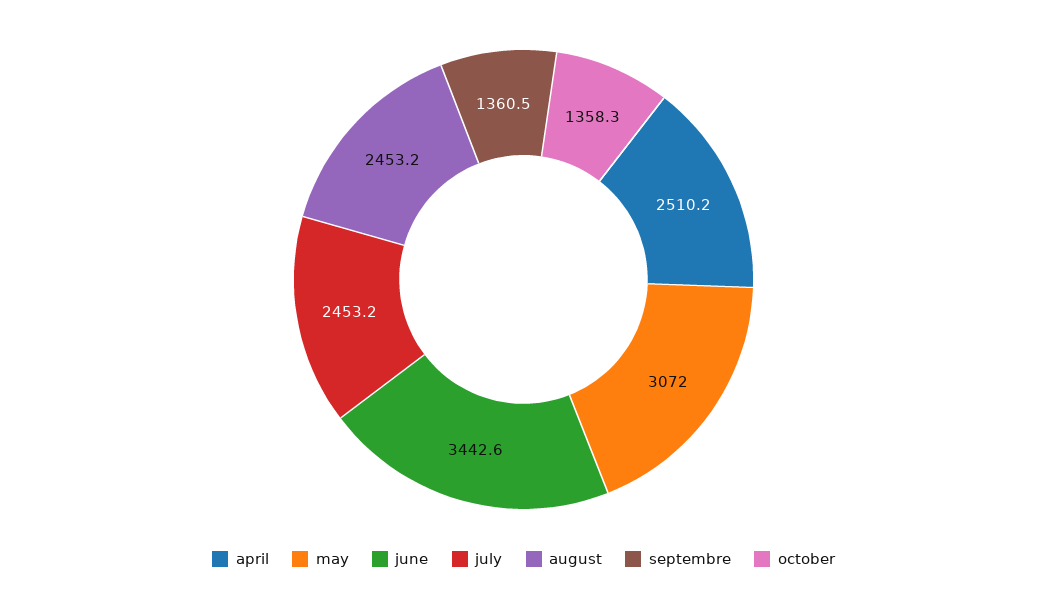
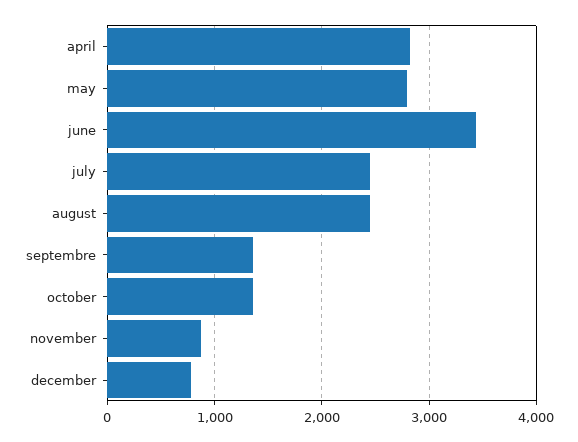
april: 2510.2 -> 2800
may: 3072 -> 2800
november: none -> 900
december: none -> 800

